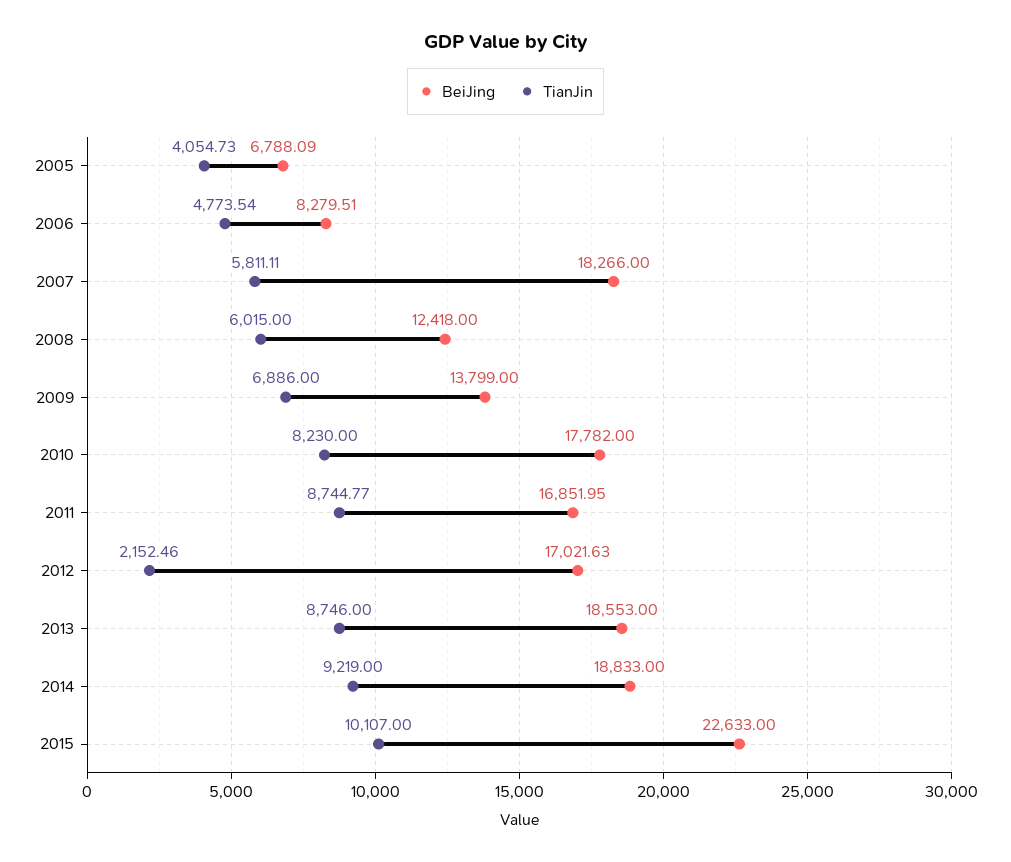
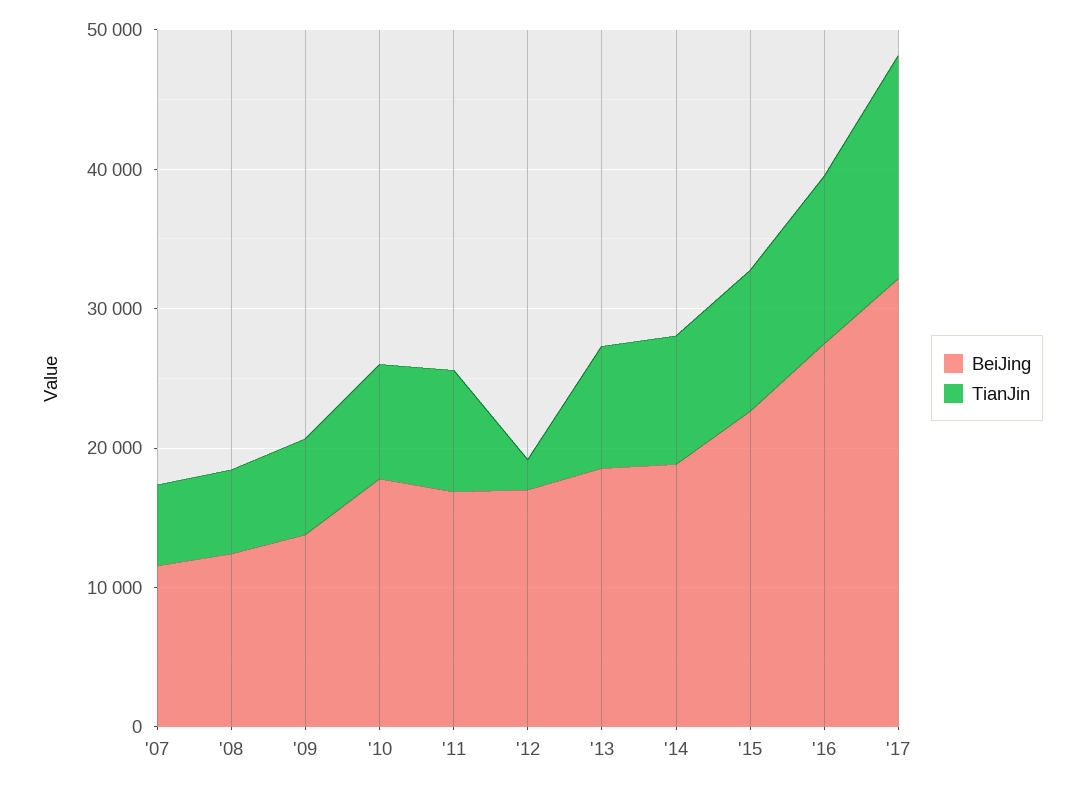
BeiJing, 2005: 6788.09 -> none
TianJin, 2005: 4054.73 -> none
BeiJing, 2006: 8279.51 -> none
TianJin, 2006: 4773.54 -> none
BeiJing, 2007: 18266 -> 12000
BeiJing, '16: none -> 28000
TianJin, '16: none -> 12000
BeiJing, '17: none -> 32000
TianJin, '17: none -> 16000

